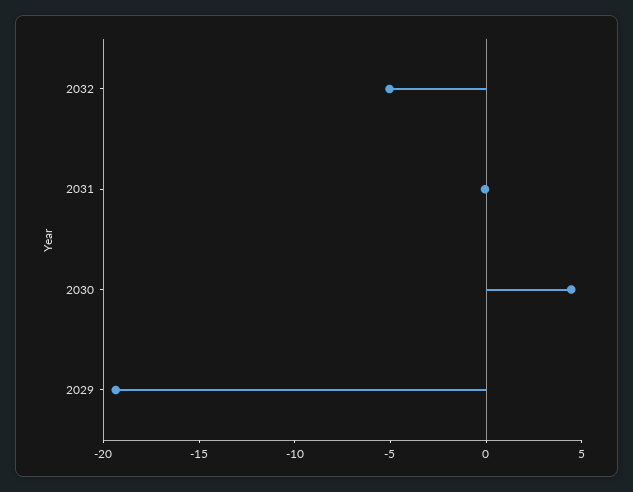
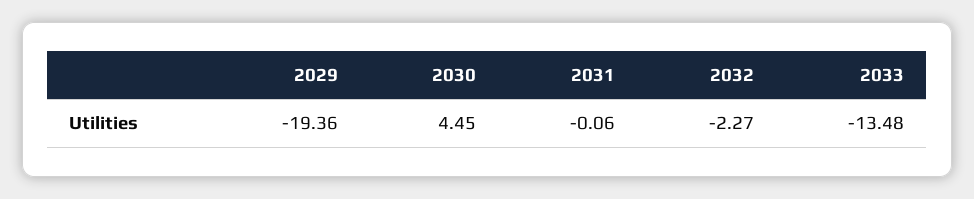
2032: -5 -> -2.27
2033: none -> -13.48

